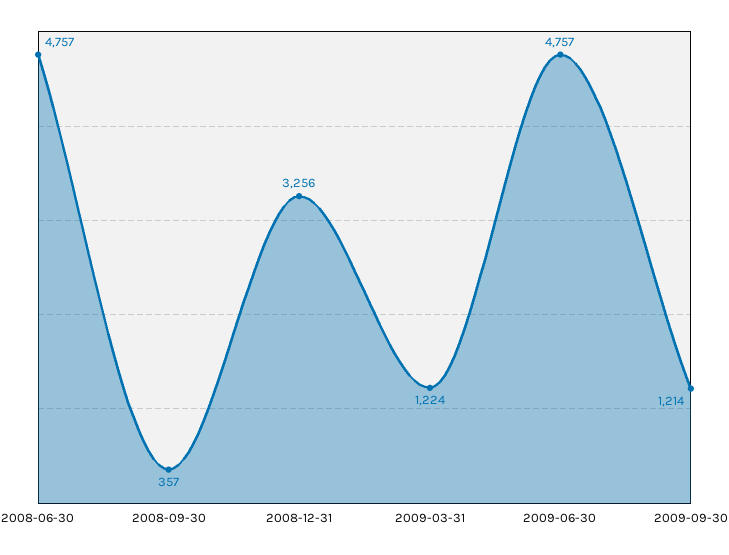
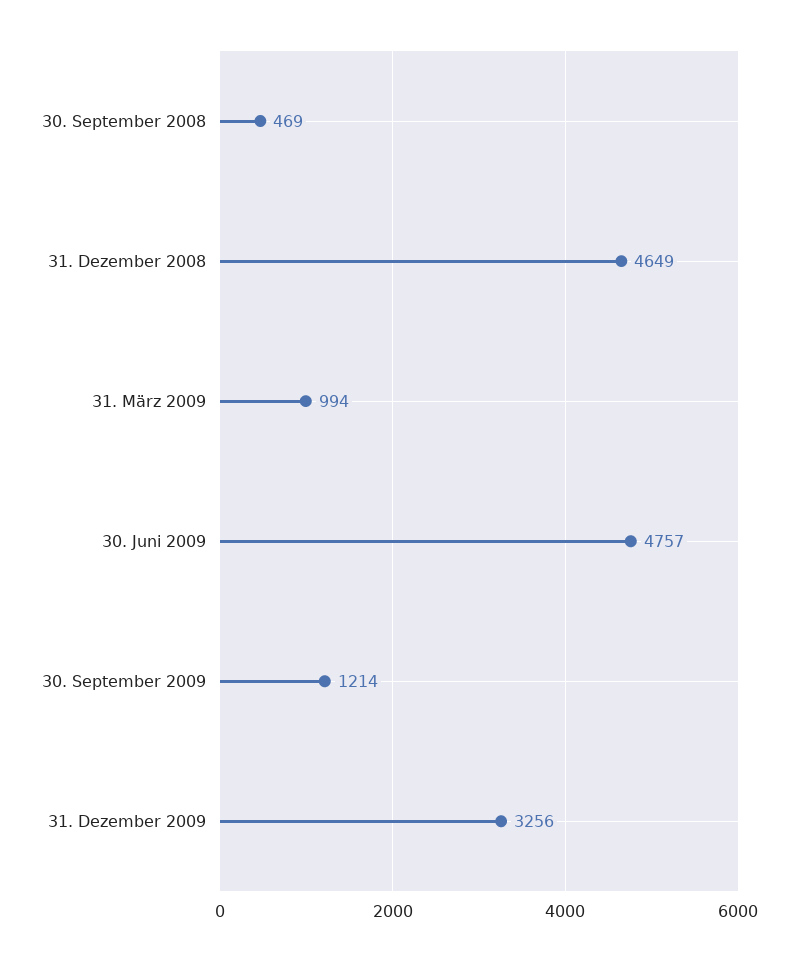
2008-06-30: 4757 -> none
2008-09-30: 357 -> 469
2008-12-31: 3256 -> 4649
2009-03-31: 1224 -> 994
31. Dezember 2009: none -> 3256

